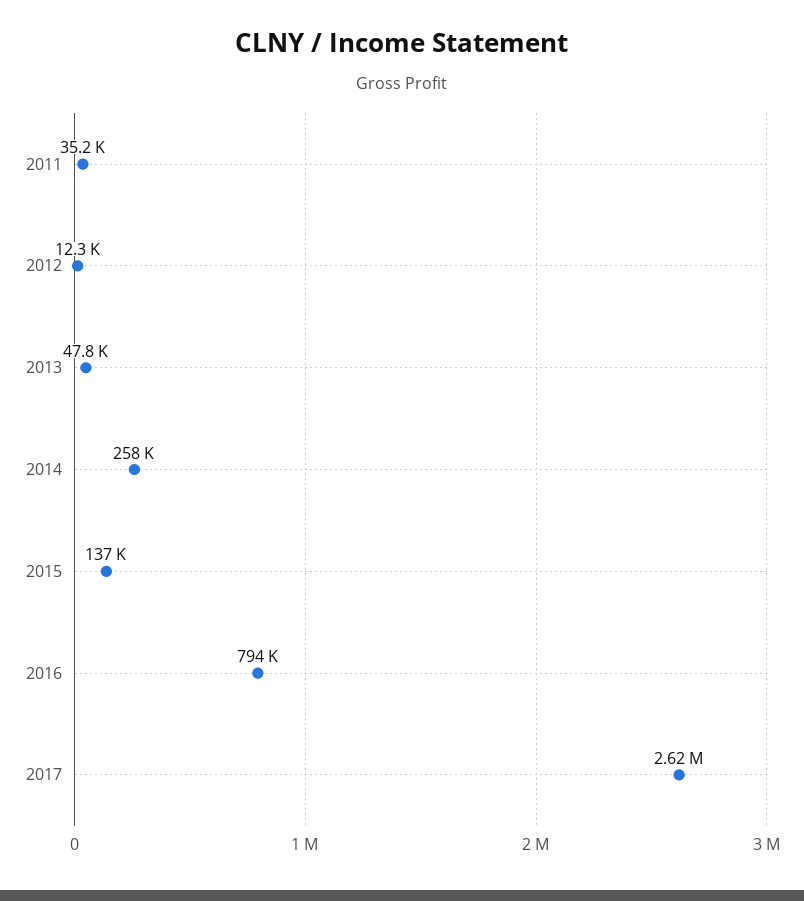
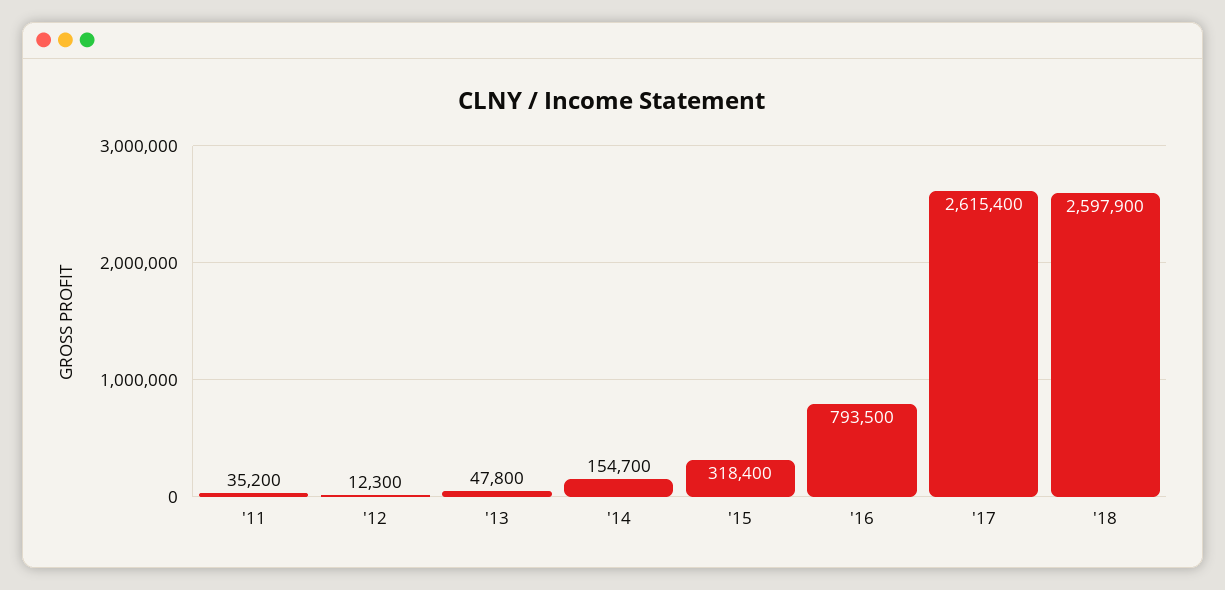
2014: 258000 -> 154700
2015: 137000 -> 318400
'18: none -> 2597900

